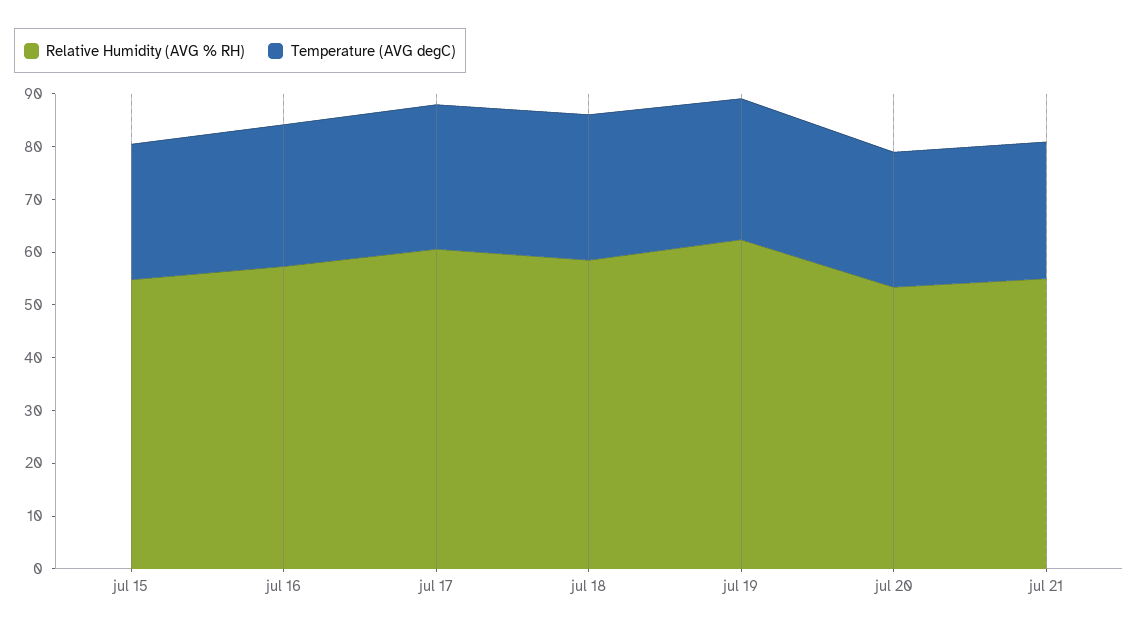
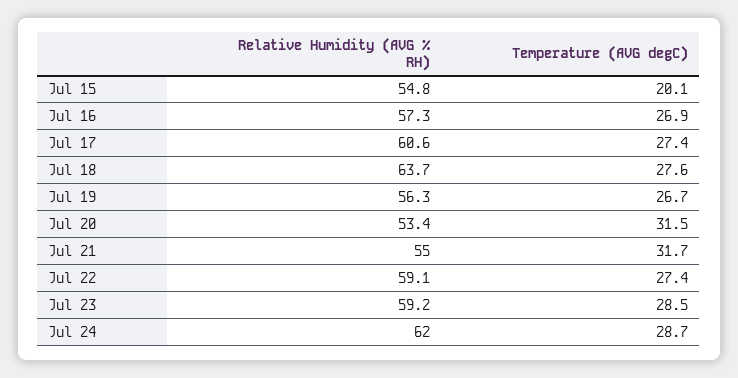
Temperature (AVG degC), jul 15: 26 -> 20.1
Relative Humidity (AVG % RH), jul 18: 58 -> 63.7
Relative Humidity (AVG % RH), jul 19: 62 -> 56.3
Temperature (AVG degC), jul 20: 26 -> 31.5
Temperature (AVG degC), jul 21: 26 -> 31.7
Relative Humidity (AVG % RH), Jul 22: none -> 59.1
Temperature (AVG degC), Jul 22: none -> 27.4
Relative Humidity (AVG % RH), Jul 23: none -> 59.2
Temperature (AVG degC), Jul 23: none -> 28.5
Relative Humidity (AVG % RH), Jul 24: none -> 62
Temperature (AVG degC), Jul 24: none -> 28.7

